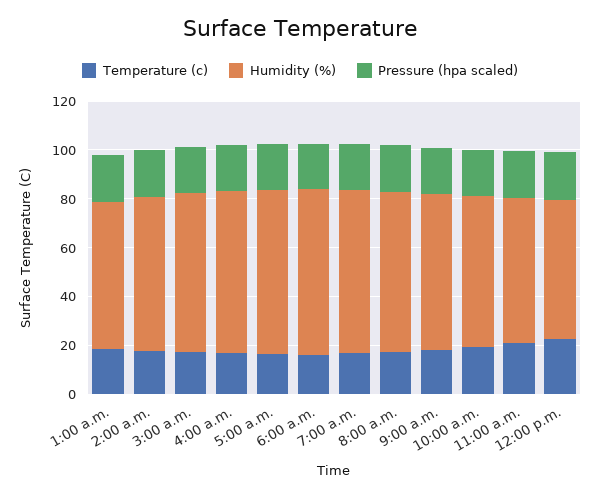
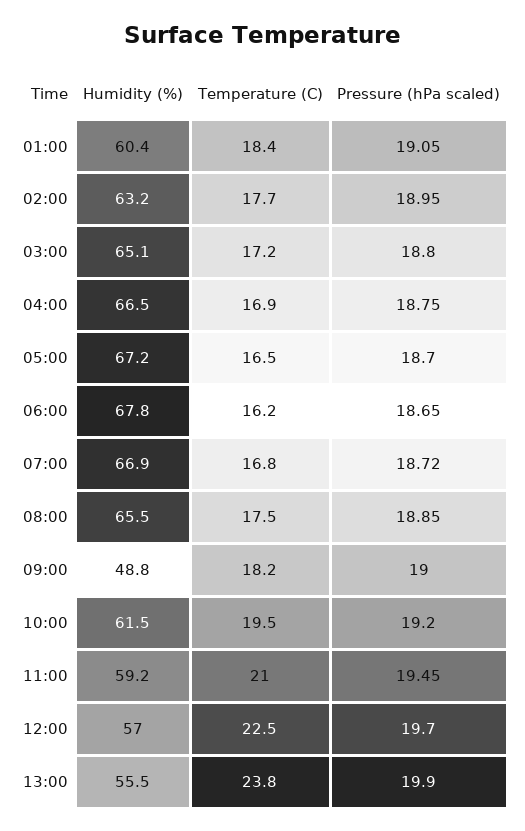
Humidity (%), 9:00 a.m.: 65 -> 48.8
Humidity (%), 13:00: none -> 55.5
Temperature (c), 13:00: none -> 23.8
Pressure (hpa scaled), 13:00: none -> 19.9

